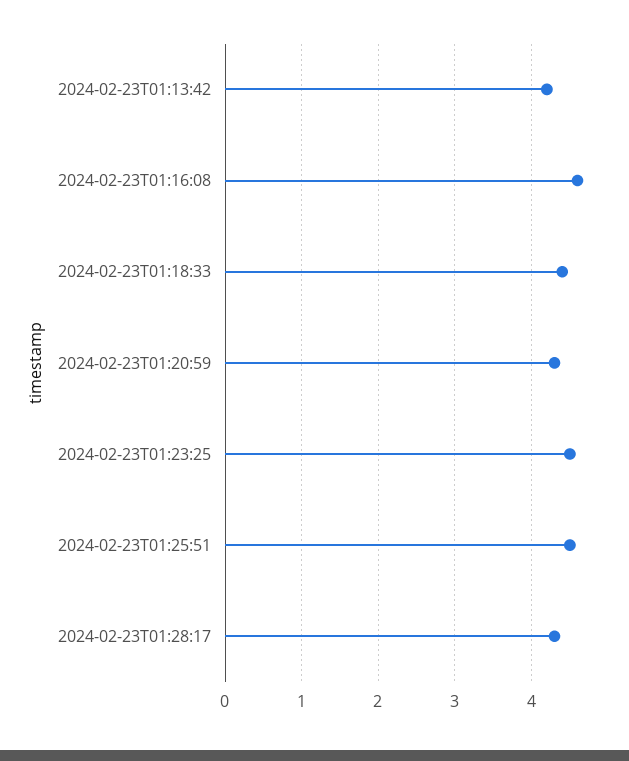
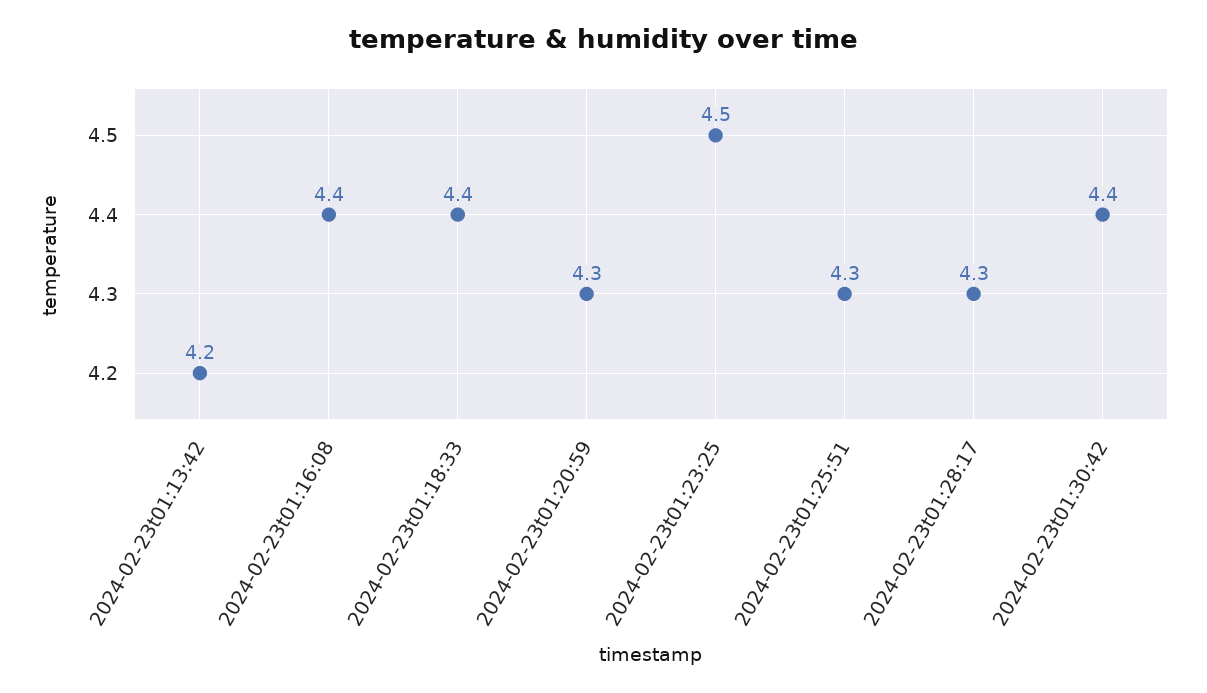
2024-02-23T01:16:08: 4.6 -> 4.4
2024-02-23T01:25:51: 4.5 -> 4.3
2024-02-23t01:30:42: none -> 4.4

